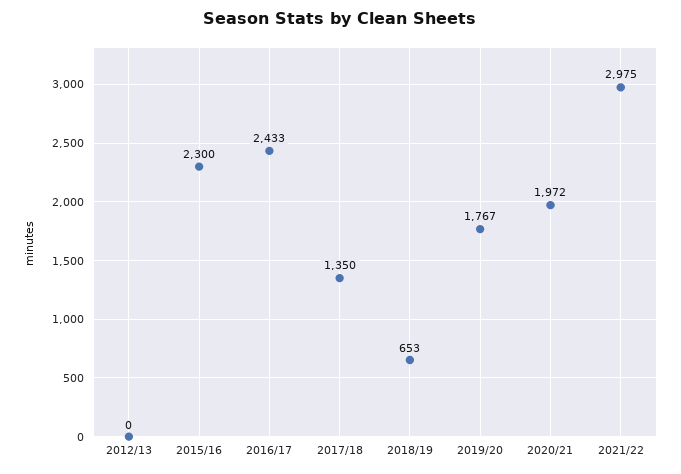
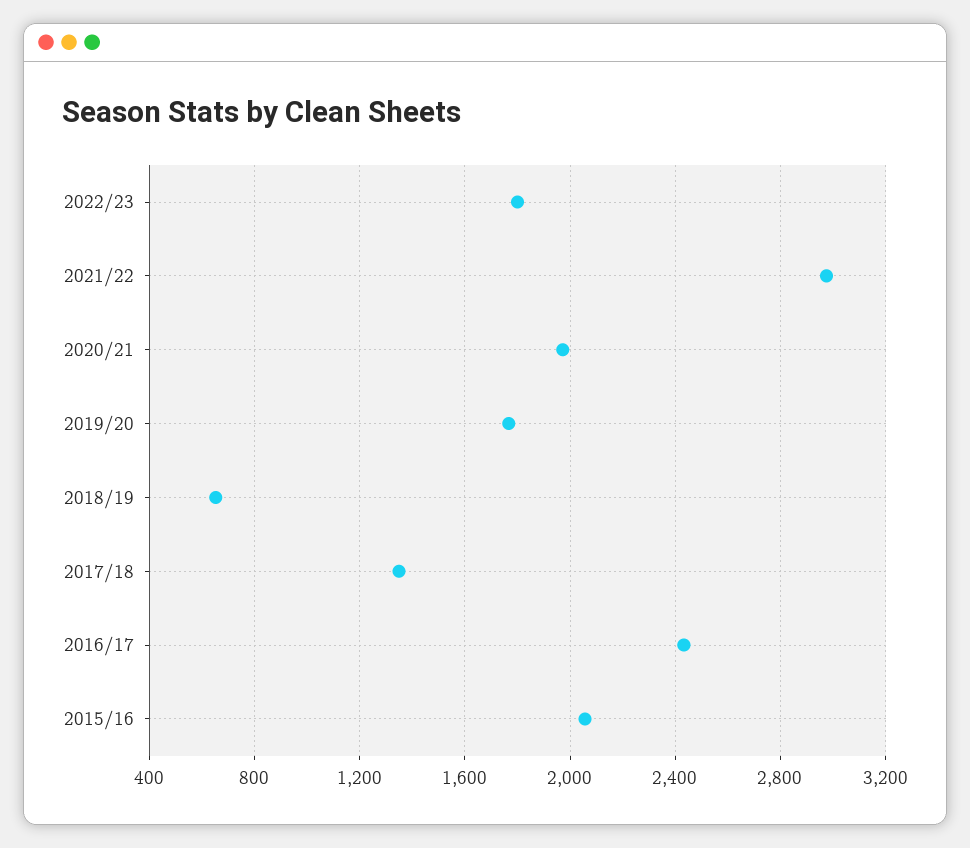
2012/13: 0 -> none
2015/16: 2300 -> 2050
2022/23: none -> 1800

